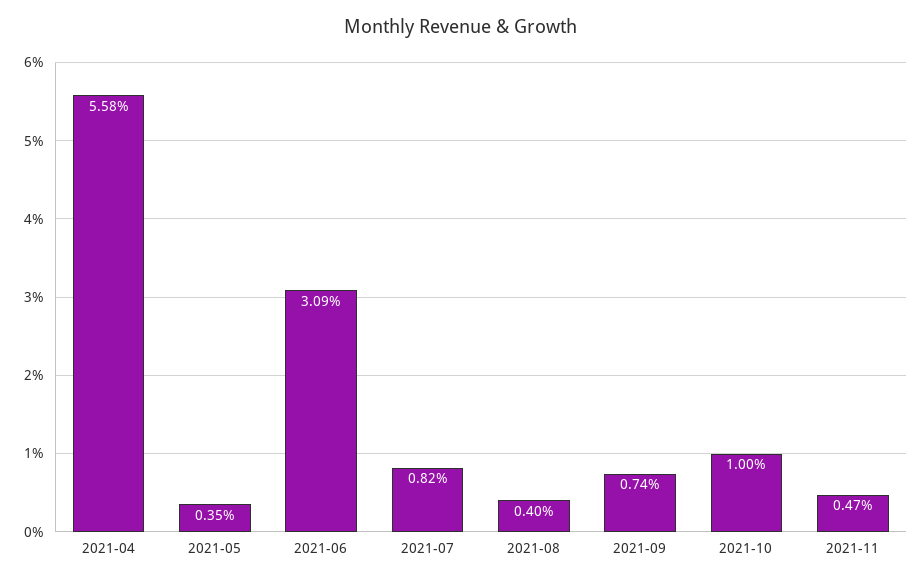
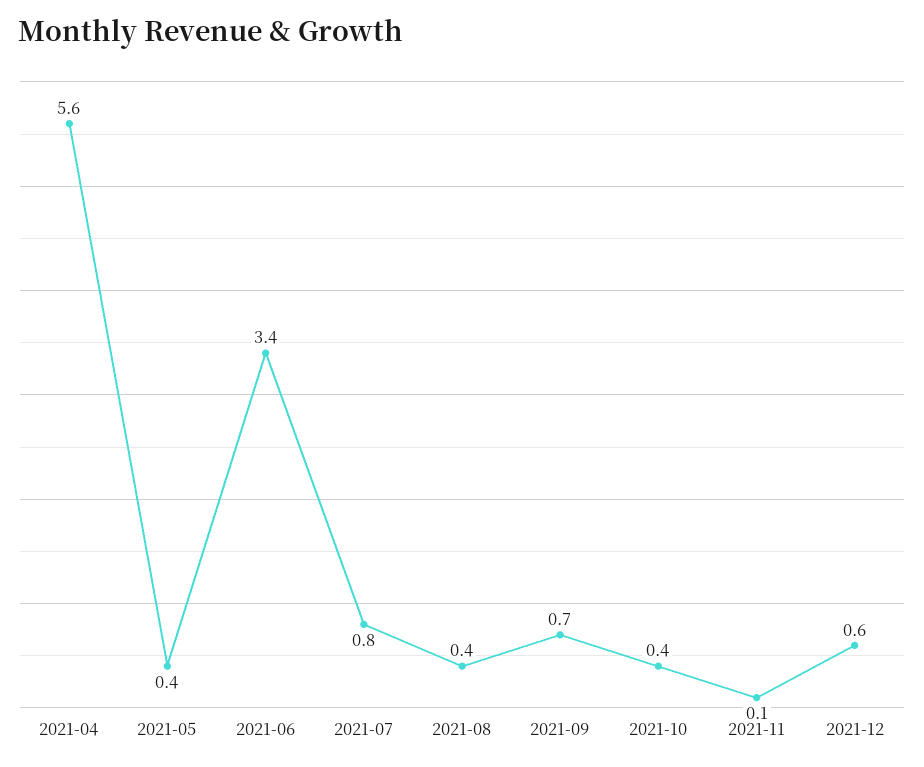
2021-06: 3.09 -> 3.4
2021-10: 1 -> 0.4
2021-11: 0.47 -> 0.1
2021-12: none -> 0.6

